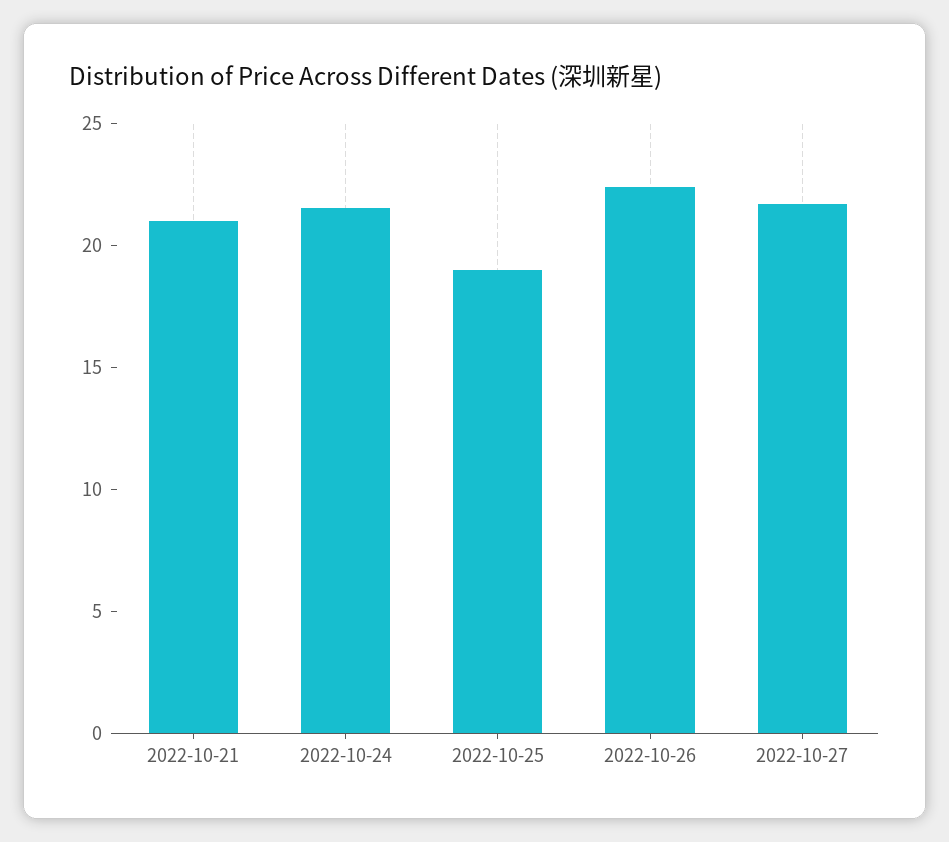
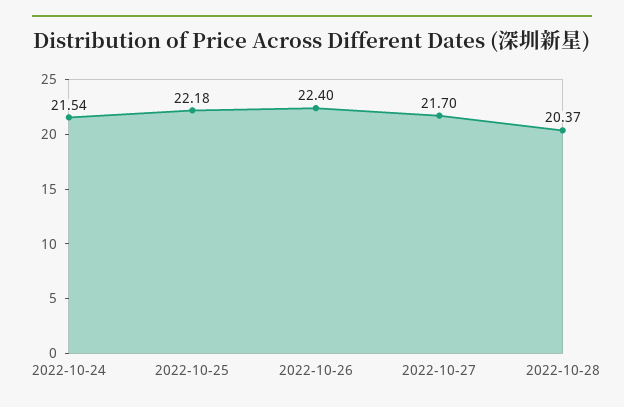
2022-10-21: 21 -> none
2022-10-25: 19 -> 22.18
2022-10-28: none -> 20.37

